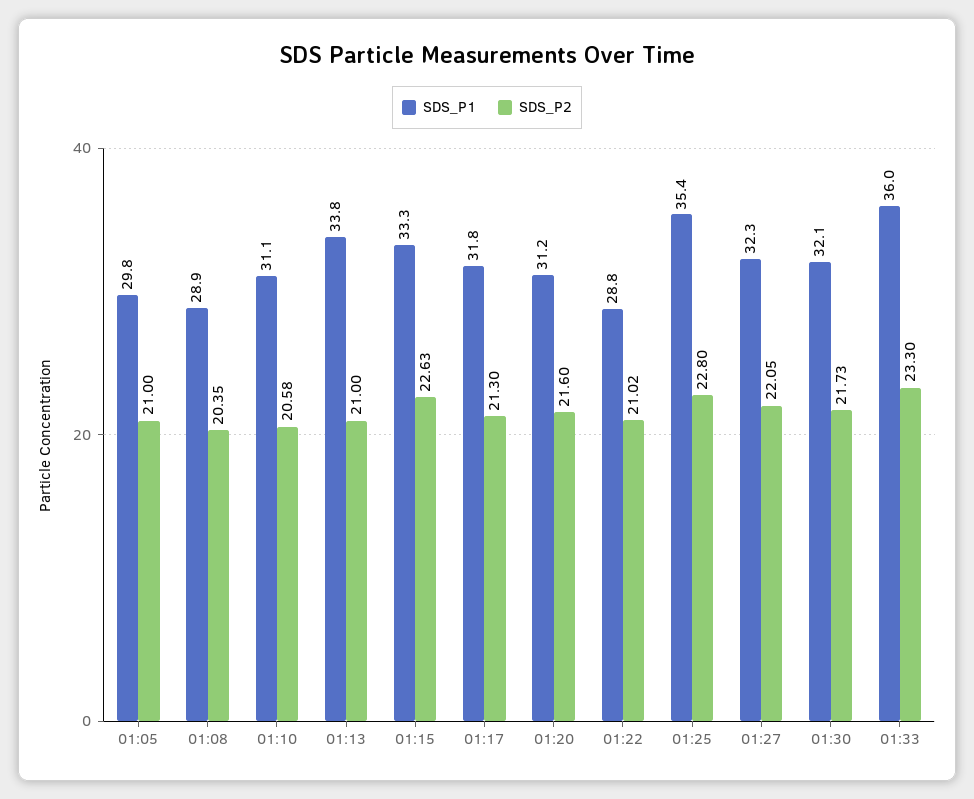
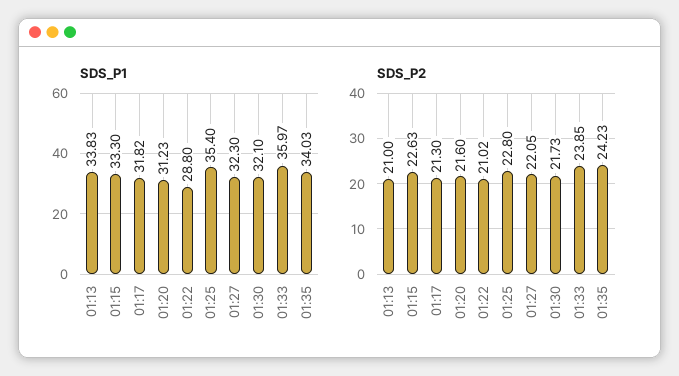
SDS_P1, 01:05: 29.8 -> none
SDS_P2, 01:05: 21 -> none
SDS_P1, 01:08: 28.9 -> none
SDS_P2, 01:08: 20.35 -> none
SDS_P1, 01:10: 31.1 -> none
SDS_P2, 01:10: 20.58 -> none
SDS_P2, 01:33: 23.3 -> 23.85
SDS_P1, 01:35: none -> 34.03
SDS_P2, 01:35: none -> 24.23

